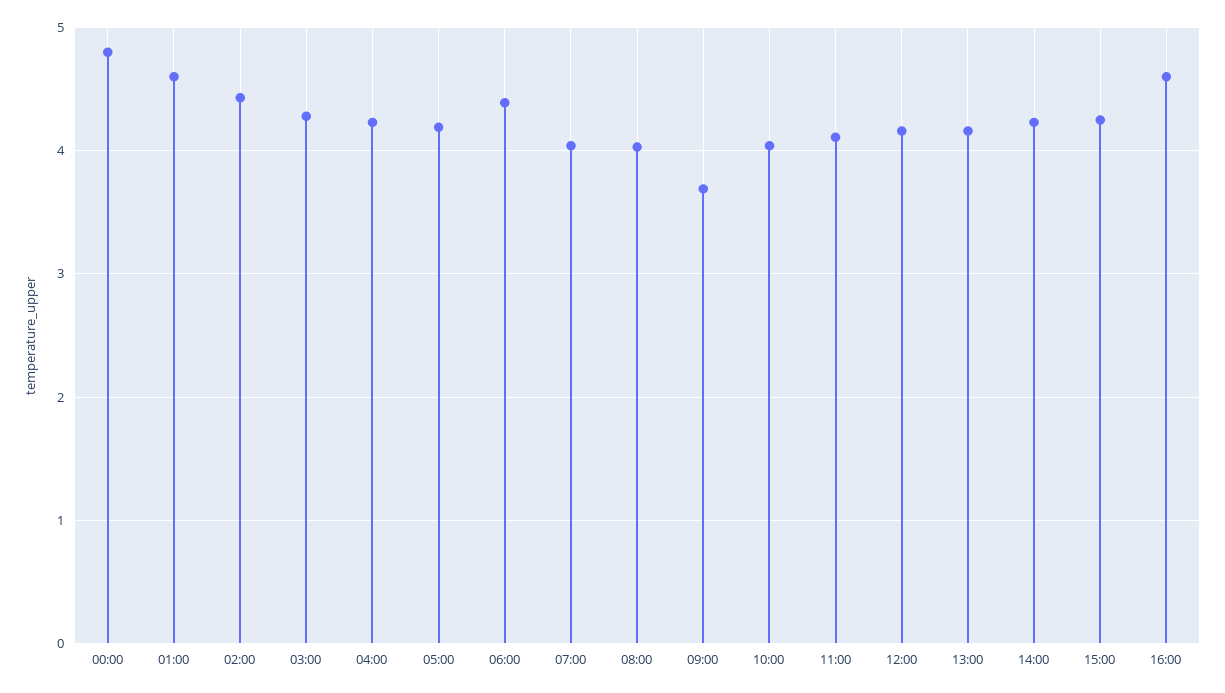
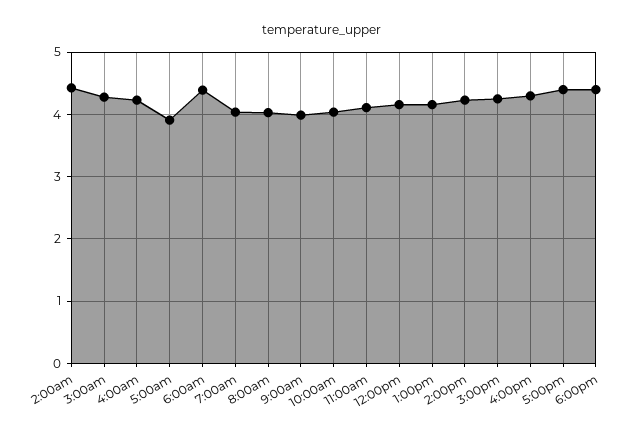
00:00: 4.8 -> none
01:00: 4.6 -> none
05:00: 4.2 -> 3.9
09:00: 3.7 -> 4
16:00: 4.6 -> 4.3
5:00pm: none -> 4.4
6:00pm: none -> 4.4

